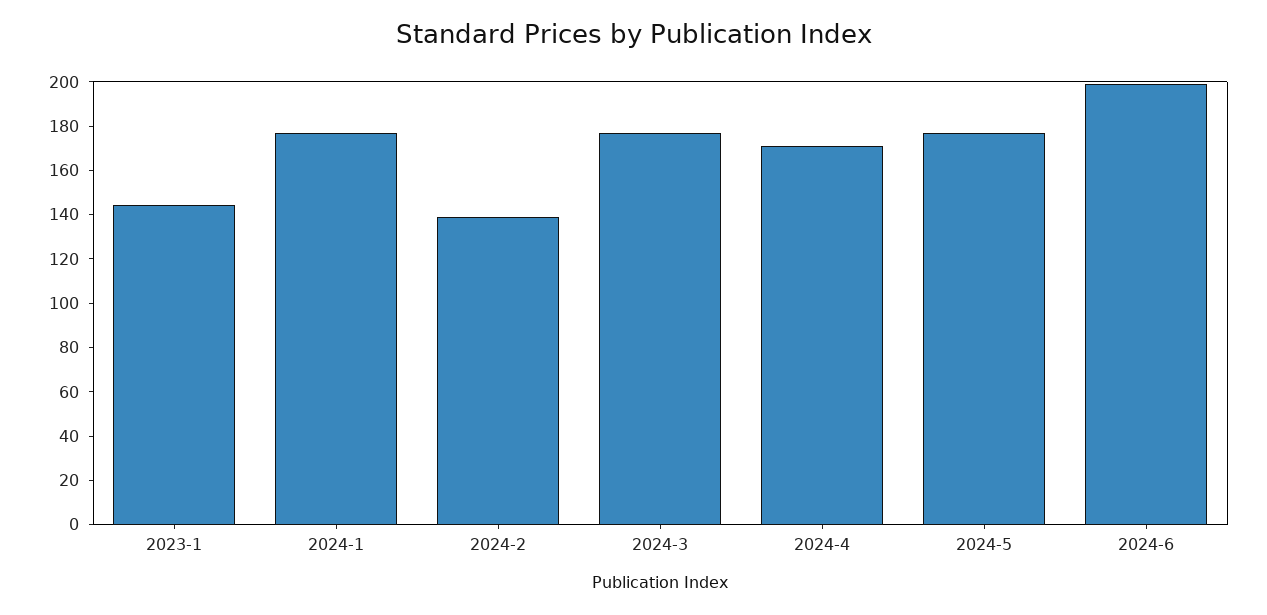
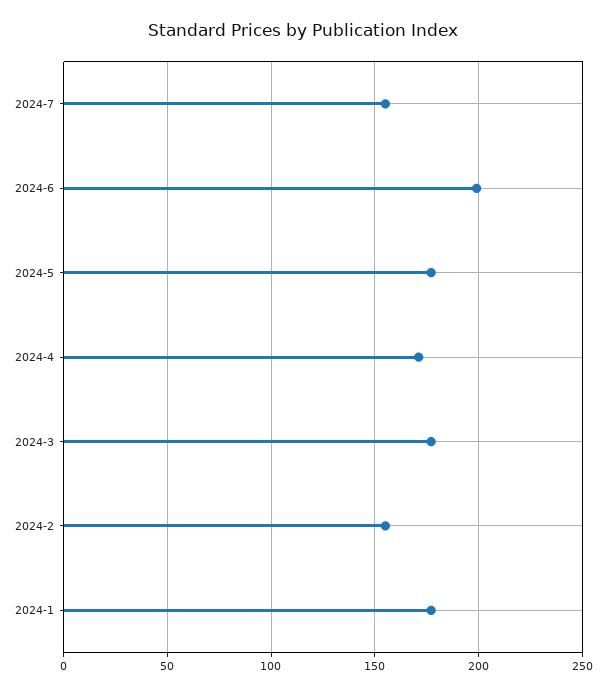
2023-1: 145 -> none
2024-2: 140 -> 155
2024-7: none -> 155

